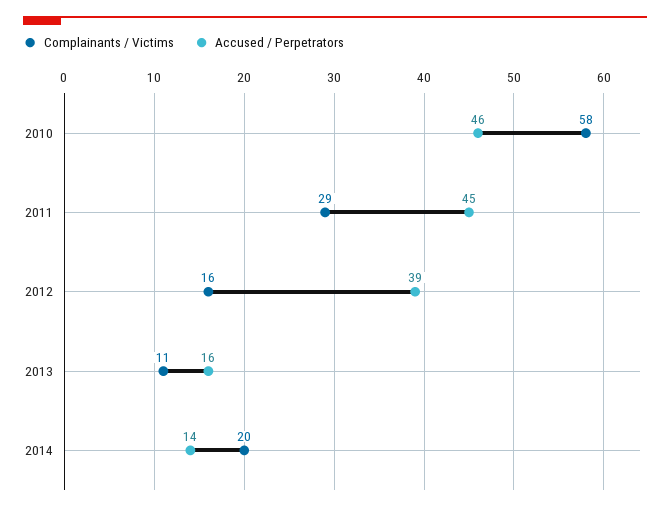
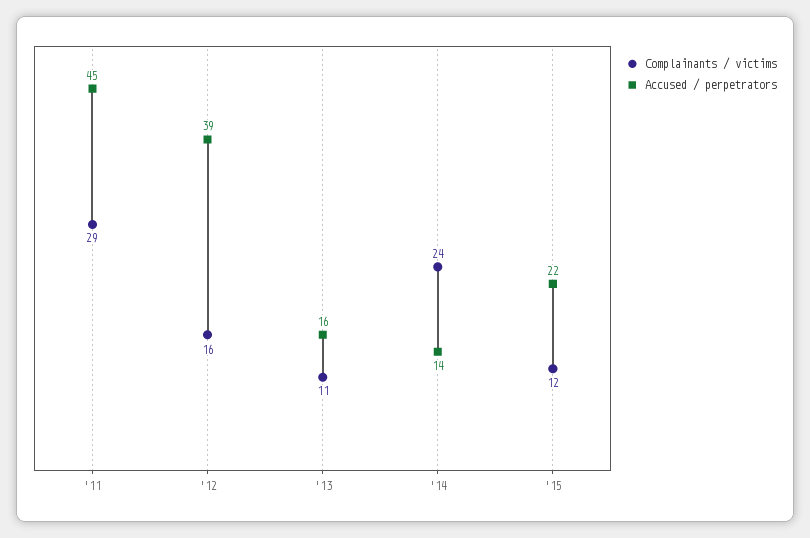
Complainants / Victims, 2010: 58 -> none
Accused / Perpetrators, 2010: 46 -> none
Complainants / Victims, 2014: 20 -> 24
Complainants / Victims, '15: none -> 12
Accused / Perpetrators, '15: none -> 22

